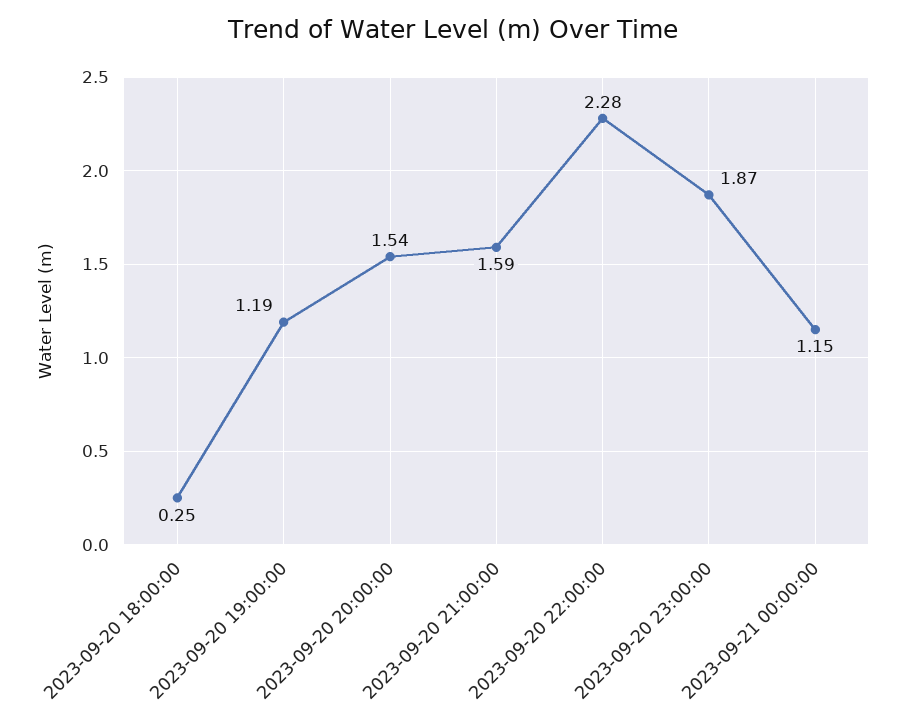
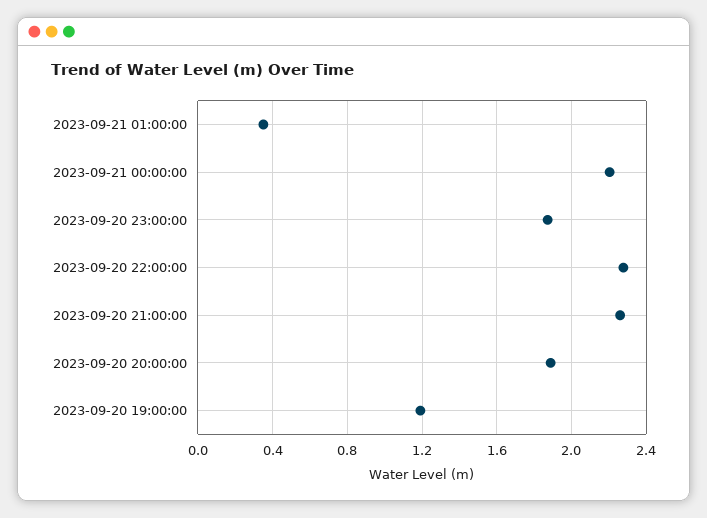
2023-09-20 18:00:00: 0.25 -> none
2023-09-20 20:00:00: 1.54 -> 1.9
2023-09-20 21:00:00: 1.59 -> 2.25
2023-09-21 00:00:00: 1.15 -> 2.2
2023-09-21 01:00:00: none -> 0.35

